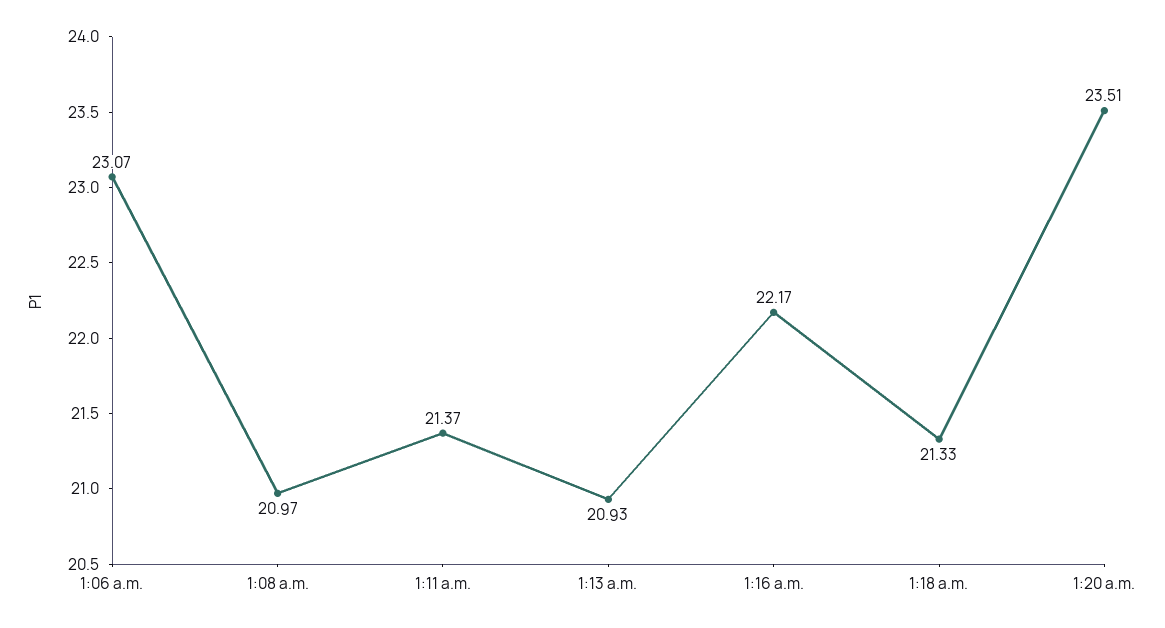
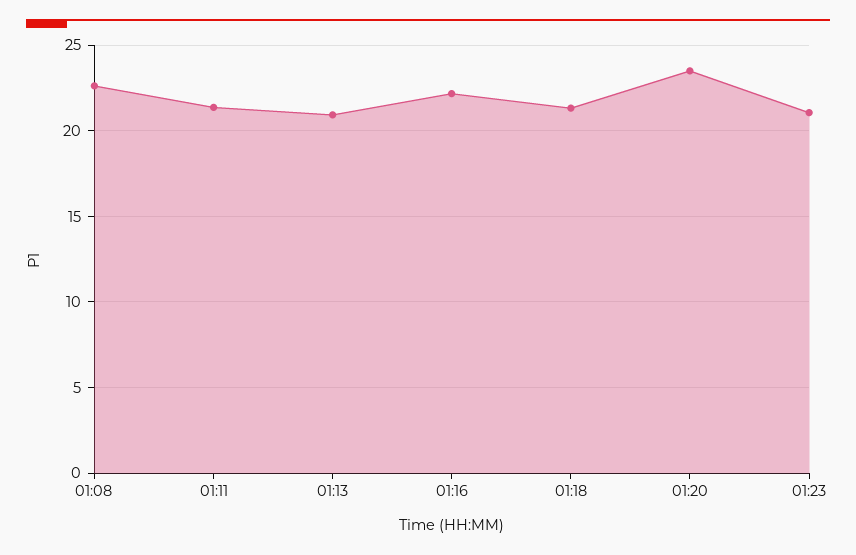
1:06 a.m.: 23.07 -> none
1:08 a.m.: 20.97 -> 22.5
01:23: none -> 21

